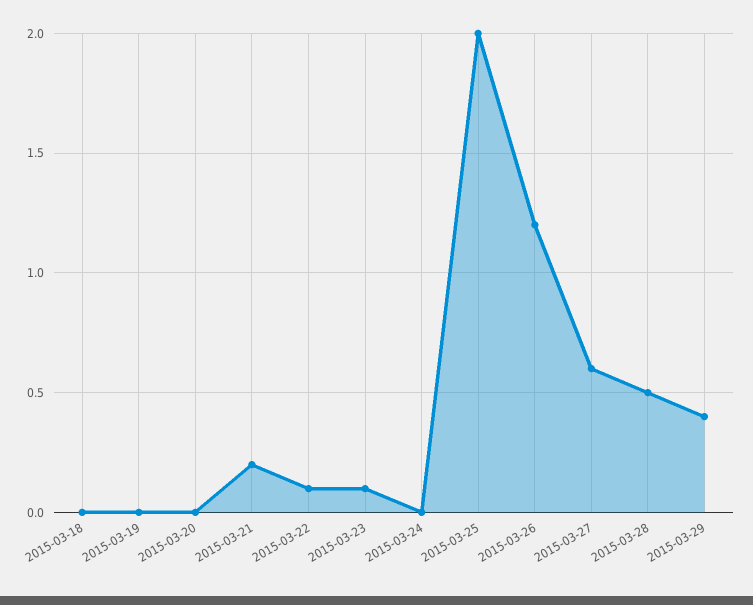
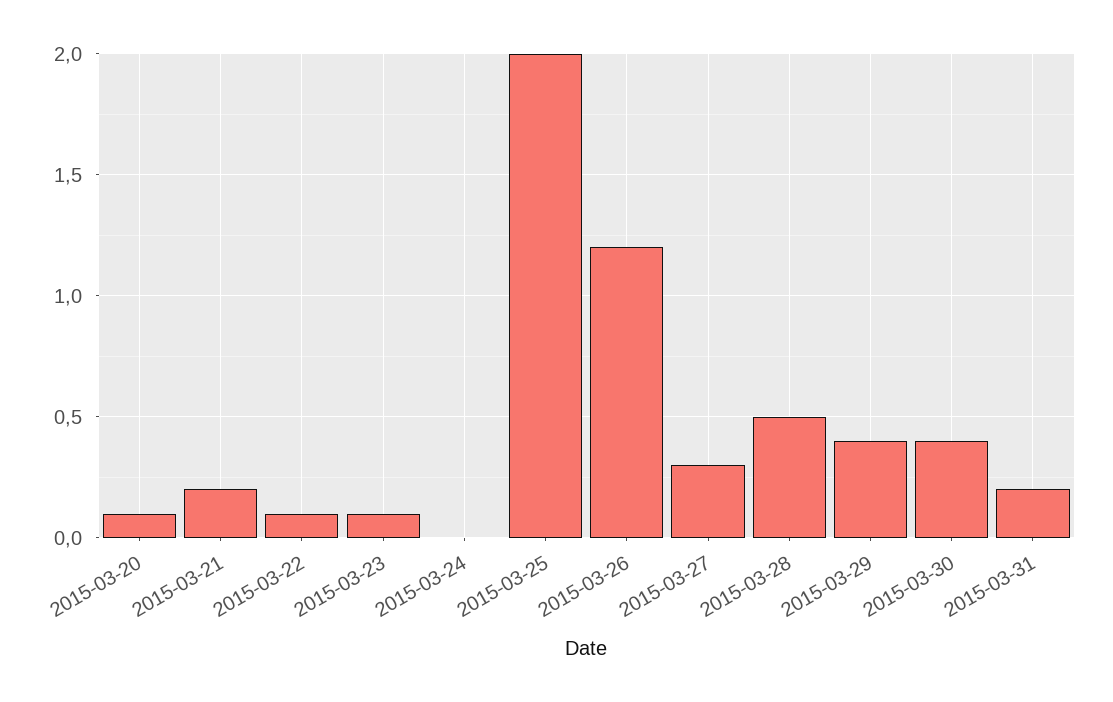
2015-03-18: 0 -> none
2015-03-19: 0 -> none
2015-03-20: 0 -> 0.1
2015-03-27: 0.6 -> 0.3
2015-03-30: none -> 0.4
2015-03-31: none -> 0.2

